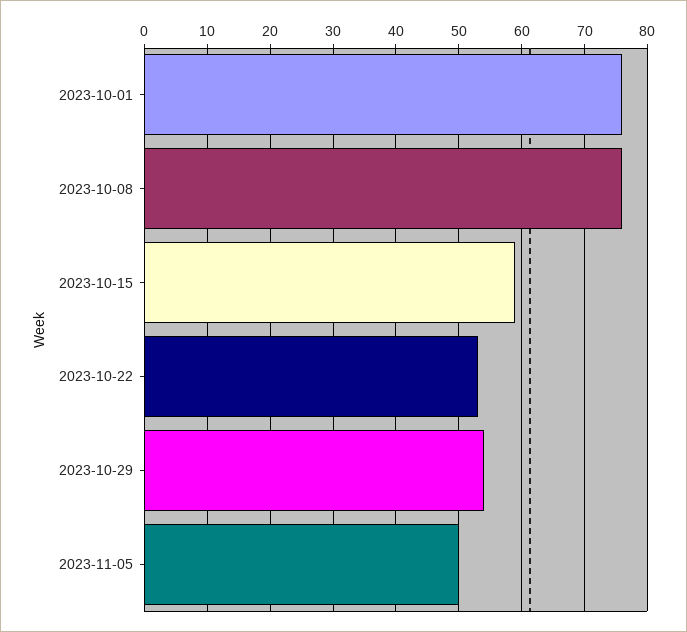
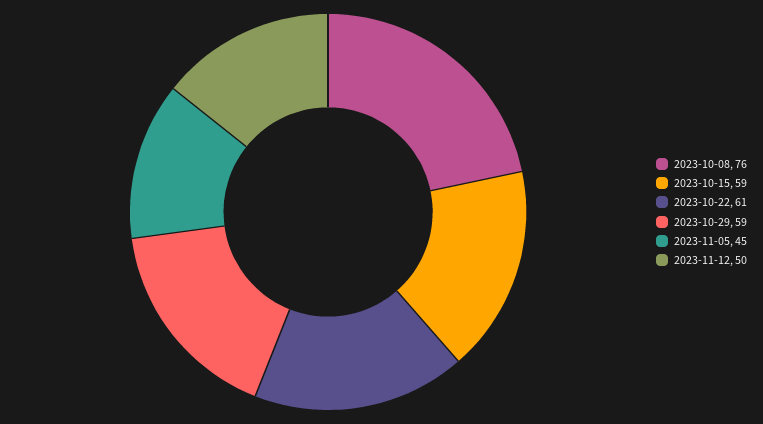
2023-10-01: 76 -> none
2023-10-22: 53 -> 61
2023-10-29: 54 -> 59
2023-11-05: 50 -> 45
2023-11-12: none -> 50

